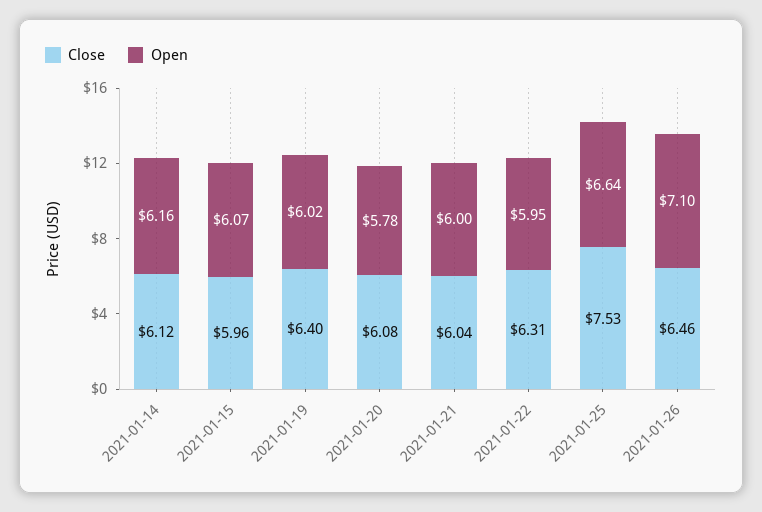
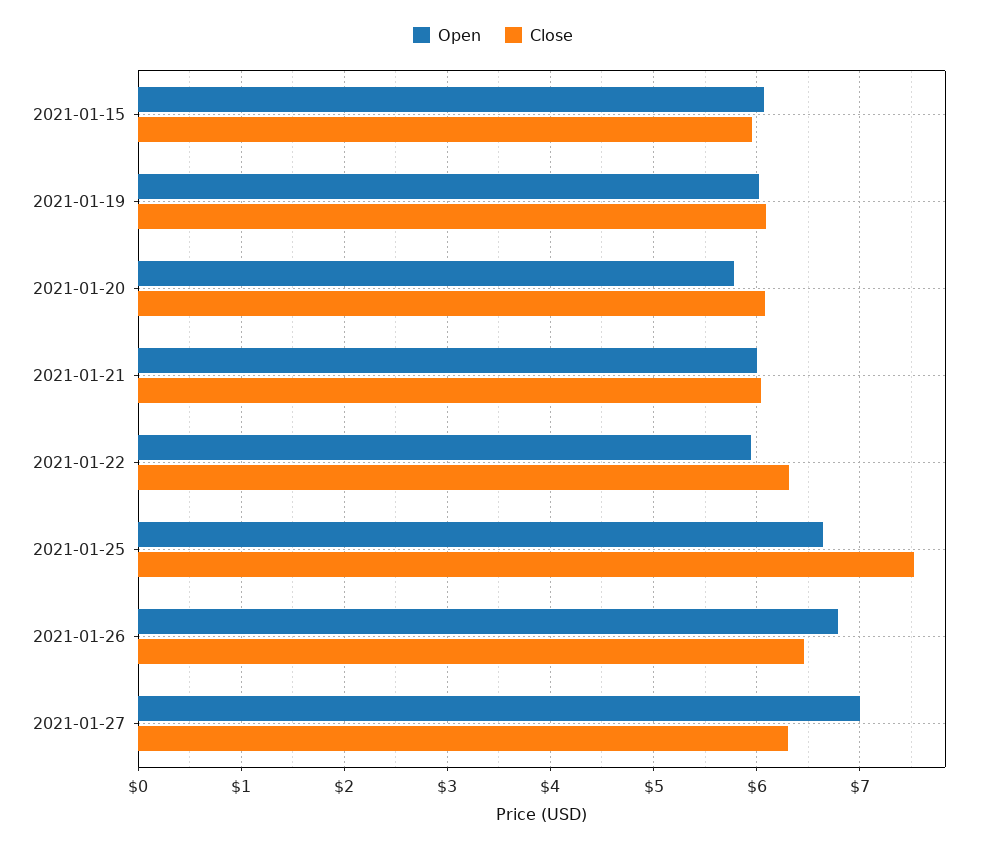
Close, 2021-01-14: 6.12 -> none
Open, 2021-01-14: 6.16 -> none
Close, 2021-01-19: 6.4 -> 6.1
Open, 2021-01-26: 7.1 -> 6.8
Open, 2021-01-27: none -> 7
Close, 2021-01-27: none -> 6.3

